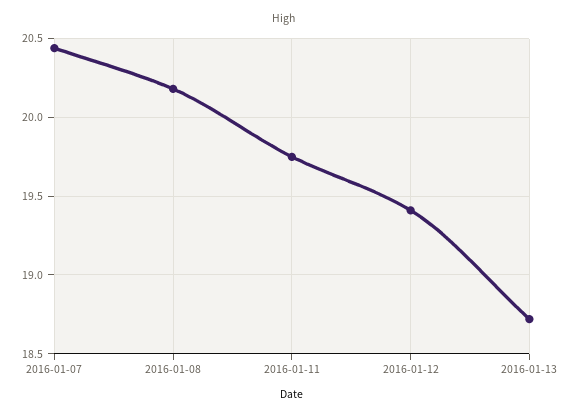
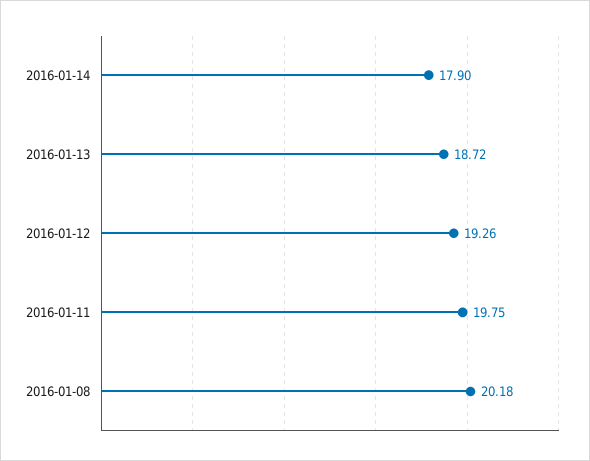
2016-01-07: 20.45 -> none
2016-01-12: 19.4 -> 19.26
2016-01-14: none -> 17.9

